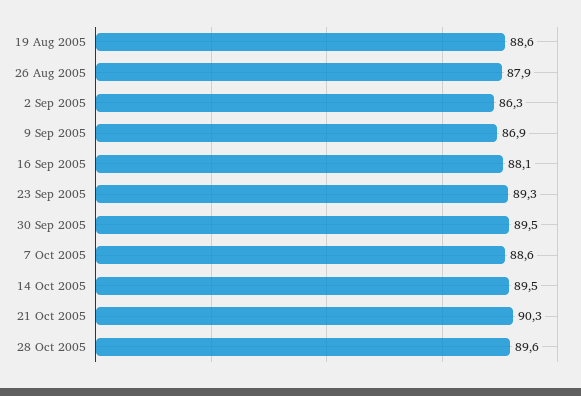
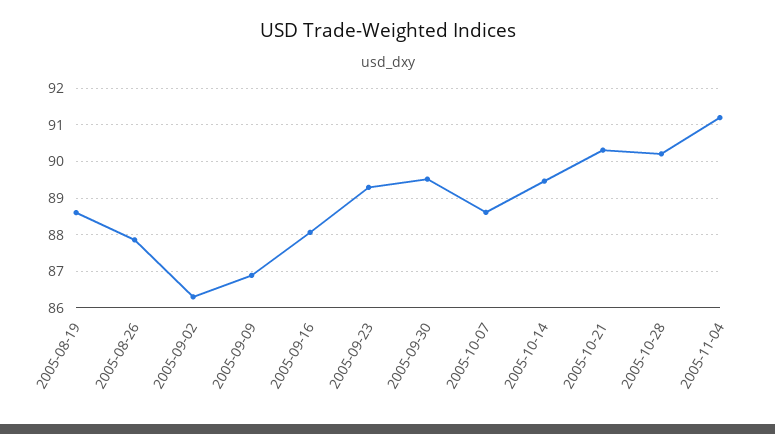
28 Oct 2005: 89.6 -> 90.2
2005-11-04: none -> 91.2

